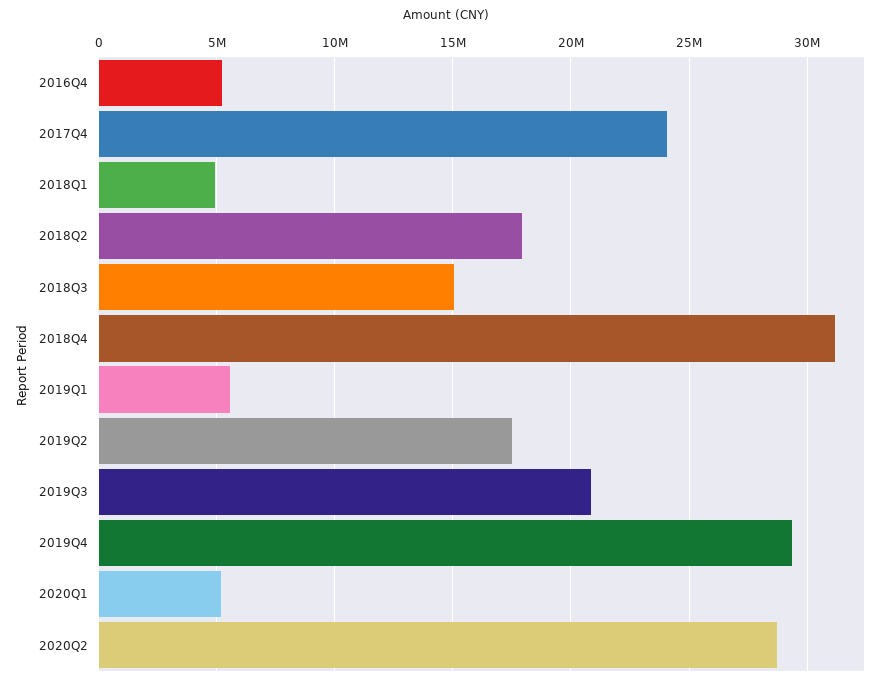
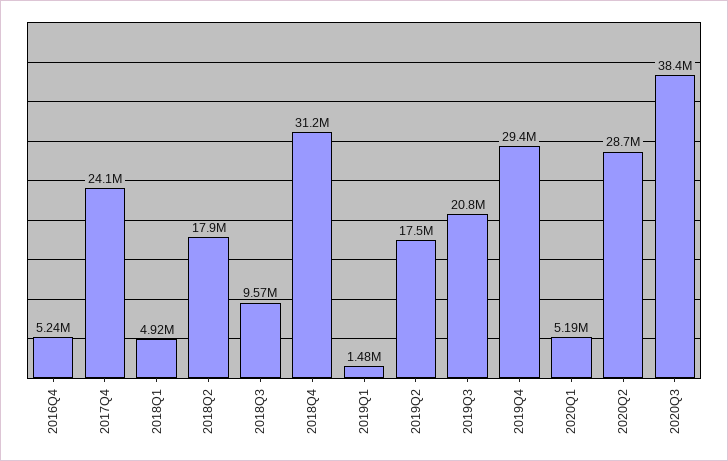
2018Q3: 15000000 -> 9570000
2019Q1: 5500000 -> 1480000
2020Q3: none -> 38400000

